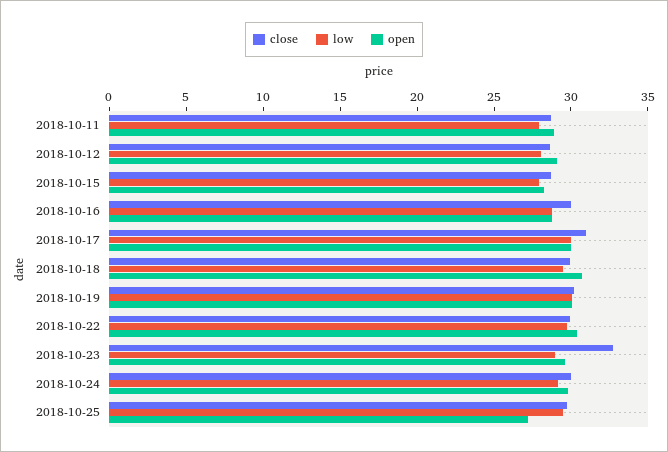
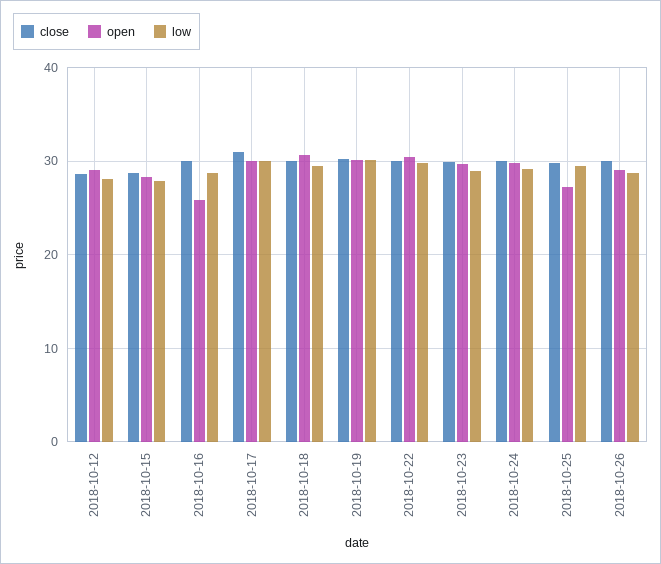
close, 2018-10-11: 29 -> none
low, 2018-10-11: 28 -> none
open, 2018-10-11: 29 -> none
open, 2018-10-16: 29 -> 26
close, 2018-10-23: 33 -> 30
close, 2018-10-26: none -> 30
open, 2018-10-26: none -> 29
low, 2018-10-26: none -> 29

